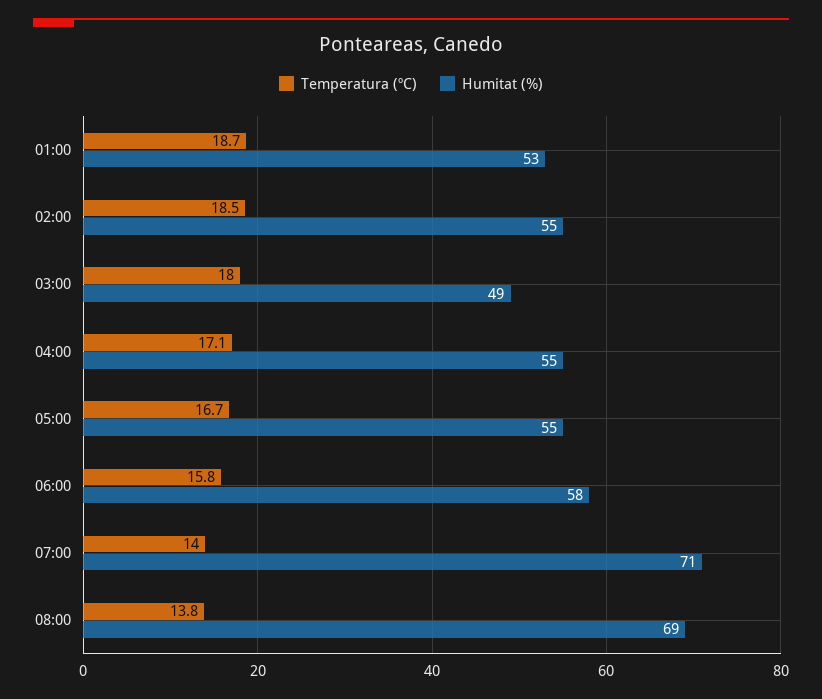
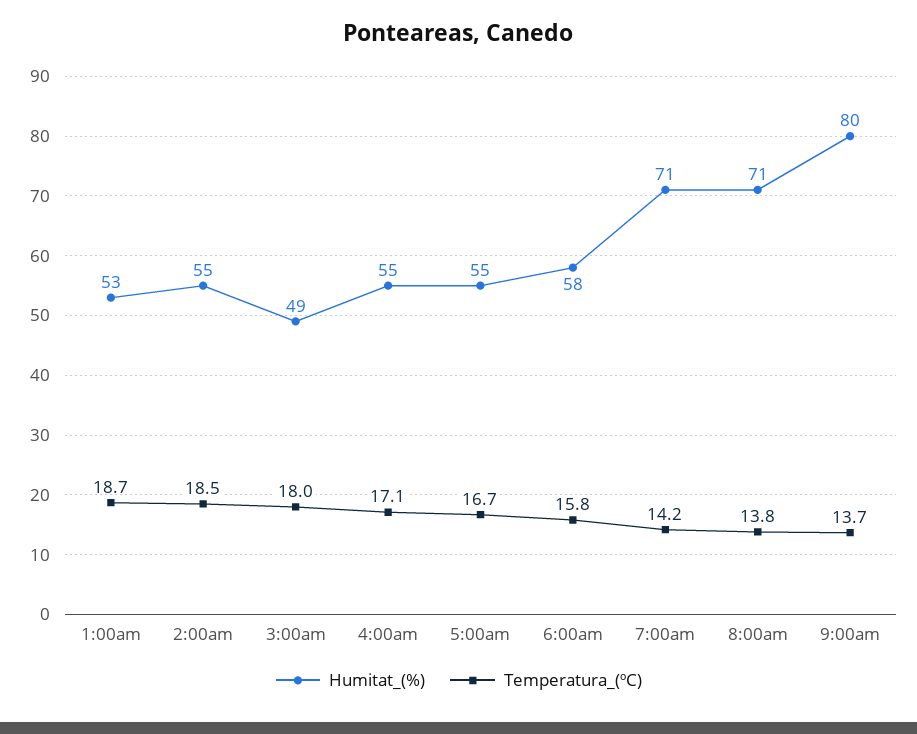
Temperatura (ºC), 07:00: 14 -> 14.2
Humitat (%), 08:00: 69 -> 71
Humitat (%), 9:00am: none -> 80
Temperatura (ºC), 9:00am: none -> 13.7

